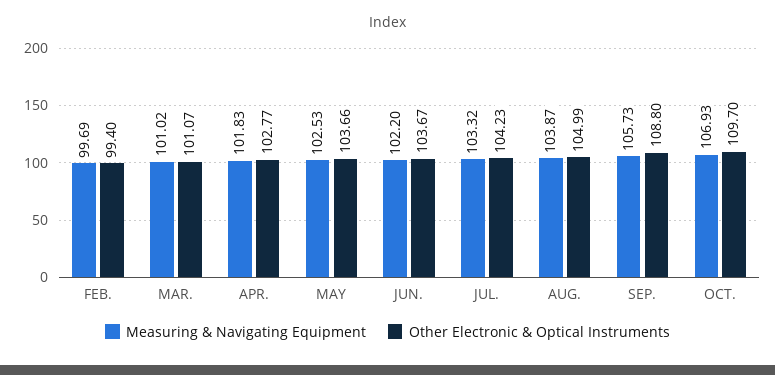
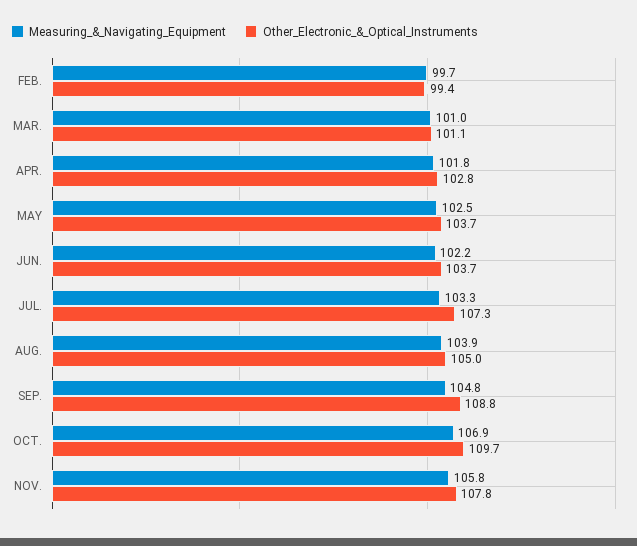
Other Electronic & Optical Instruments, JUL.: 104.23 -> 107.3
Measuring & Navigating Equipment, SEP.: 105.73 -> 104.8
Measuring & Navigating Equipment, NOV.: none -> 105.8
Other Electronic & Optical Instruments, NOV.: none -> 107.8

